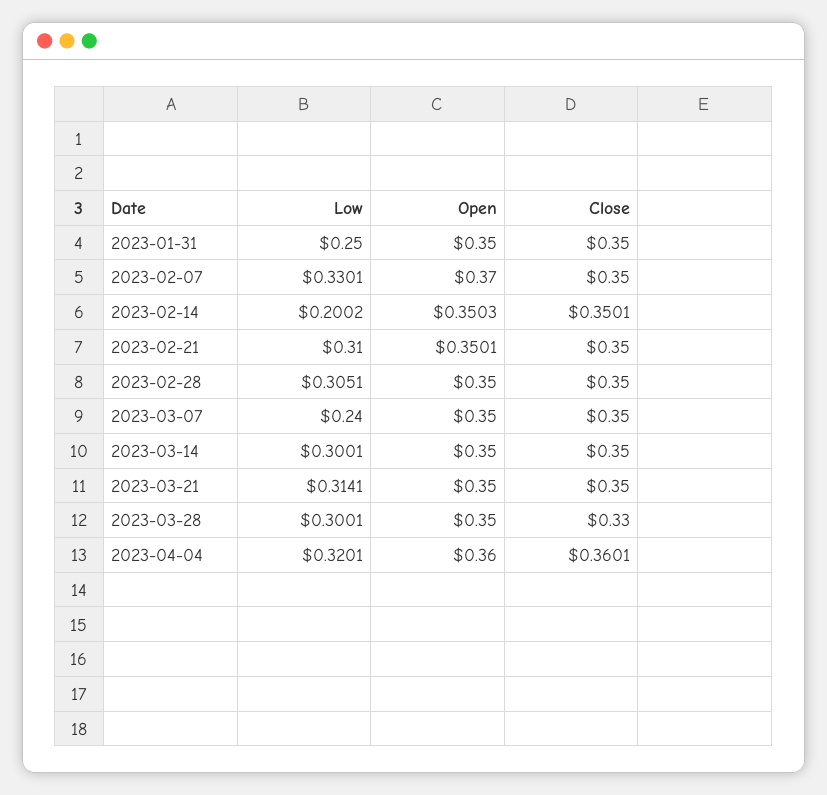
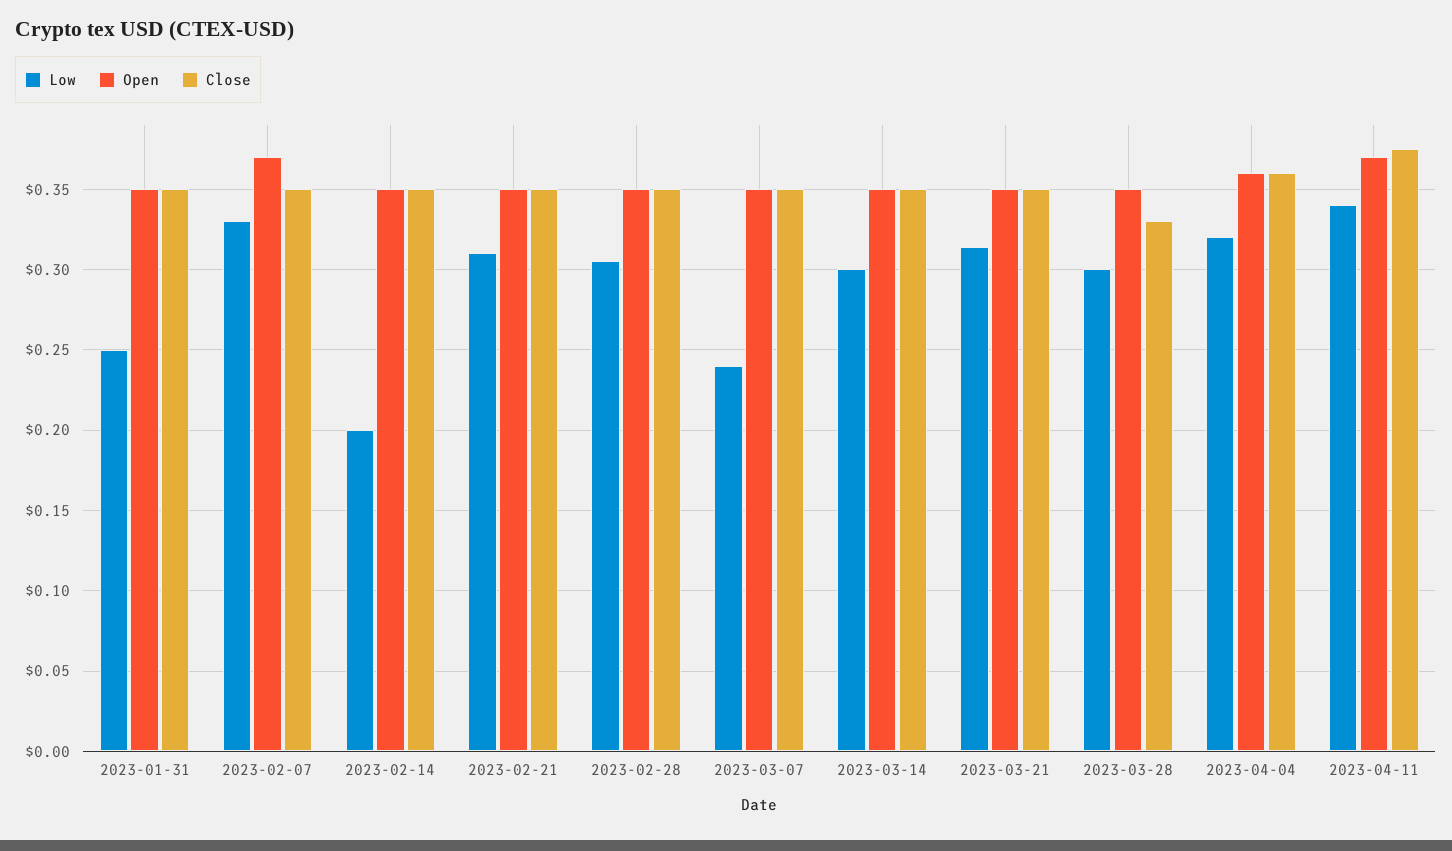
Low, 2023-04-11: none -> 0.34
Open, 2023-04-11: none -> 0.37
Close, 2023-04-11: none -> 0.375

